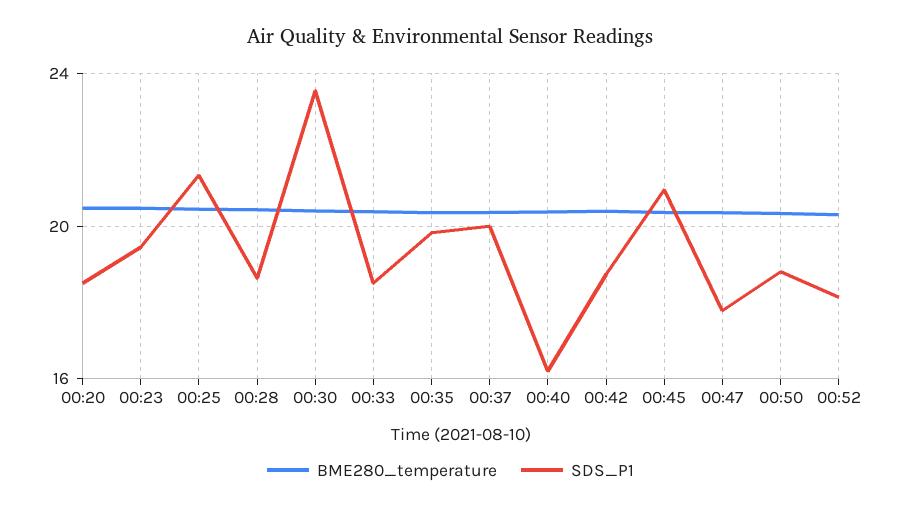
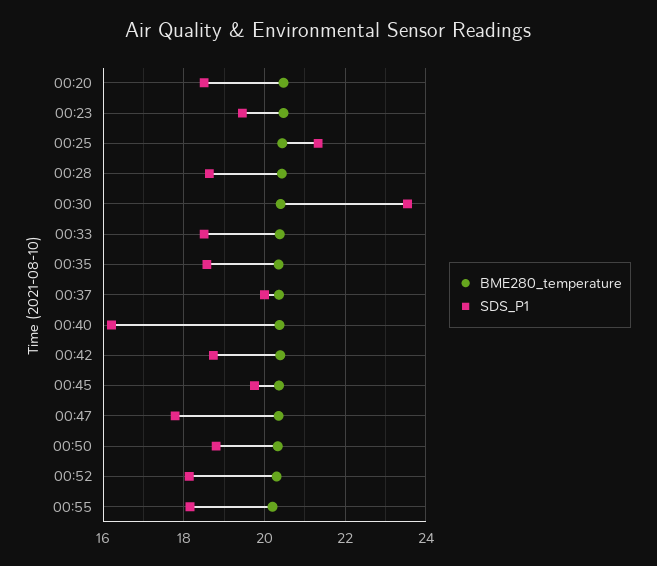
SDS_P1, 00:35: 20 -> 18.6
SDS_P1, 00:45: 21 -> 19.8
BME280_temperature, 00:55: none -> 20.2
SDS_P1, 00:55: none -> 18.2

